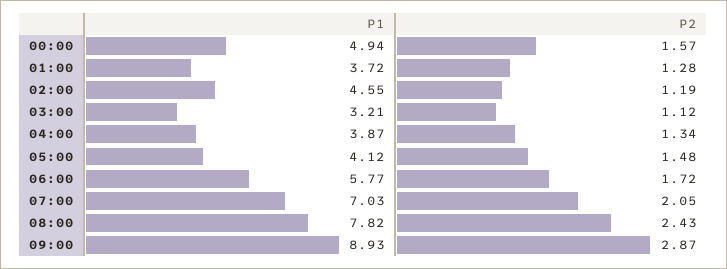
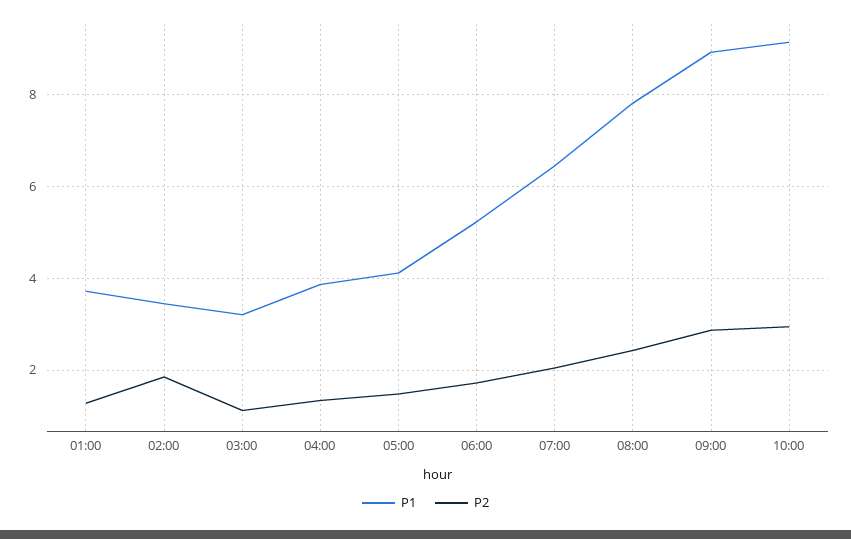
P1, 00:00: 4.94 -> none
P2, 00:00: 1.57 -> none
P1, 02:00: 4.55 -> 3.4
P2, 02:00: 1.19 -> 1.8
P1, 06:00: 5.77 -> 5.2
P1, 07:00: 7.03 -> 6.4
P1, 10:00: none -> 9.2
P2, 10:00: none -> 3

